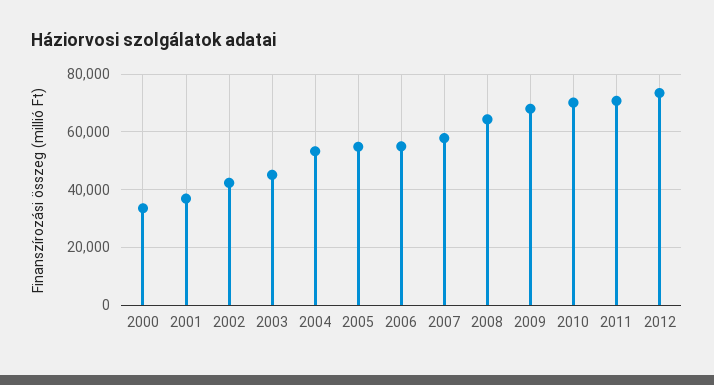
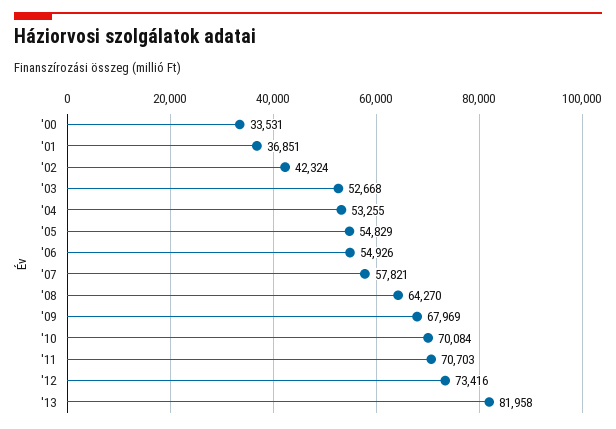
2003: 45000 -> 52668
'13: none -> 81958

